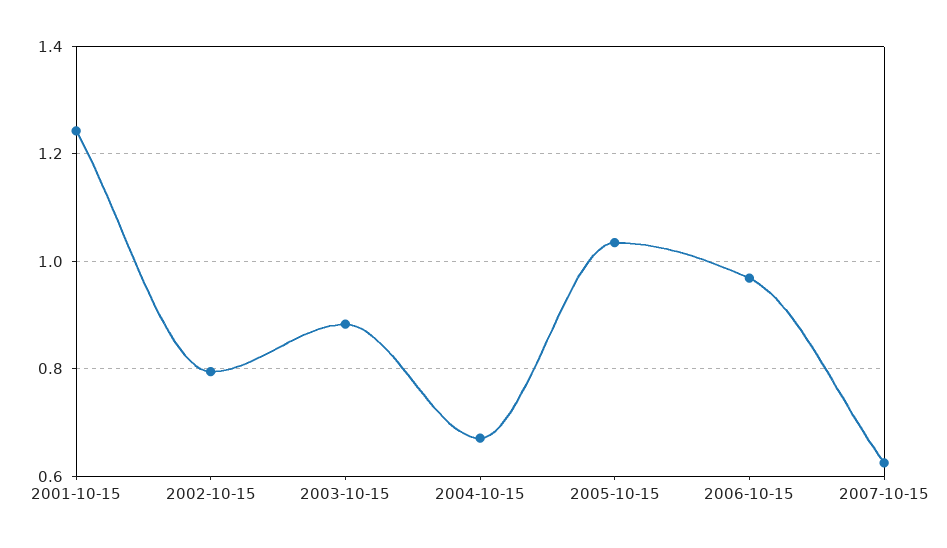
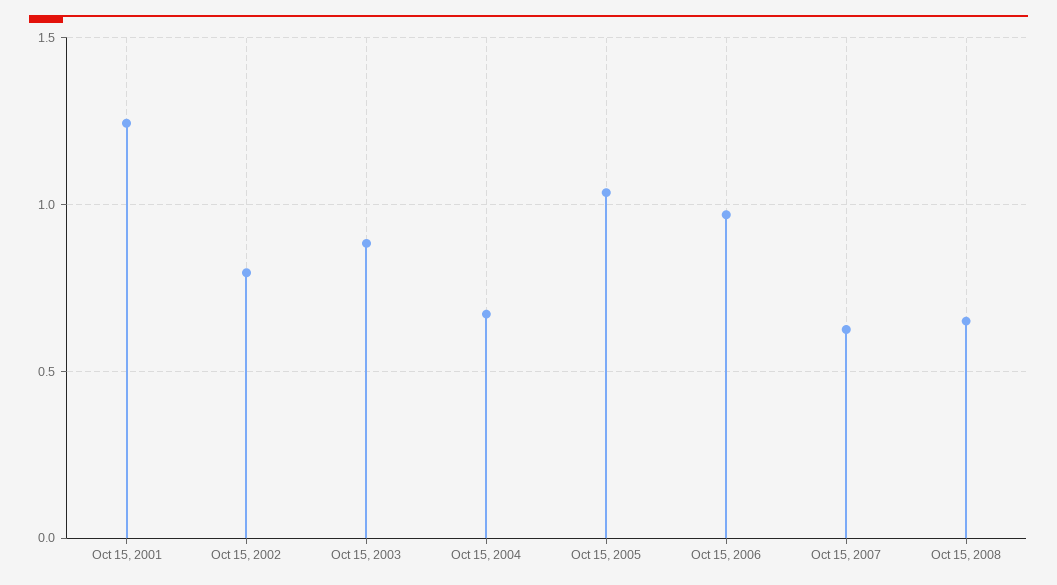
Oct 15, 2008: none -> 0.65

